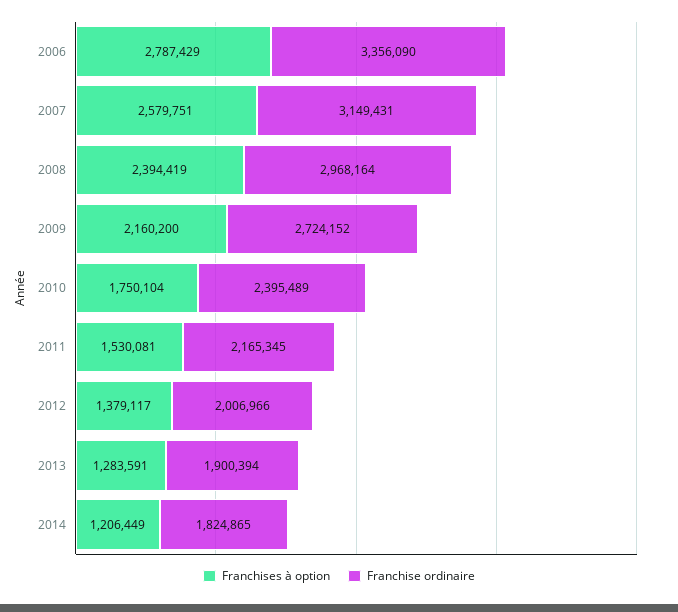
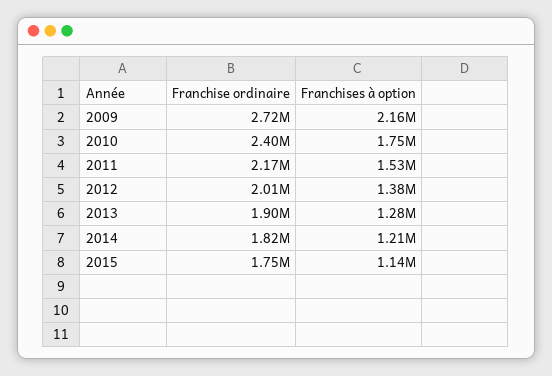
Franchises à option, 2006: 2787429 -> none
Franchise ordinaire, 2006: 3356090 -> none
Franchises à option, 2007: 2579751 -> none
Franchise ordinaire, 2007: 3149431 -> none
Franchises à option, 2008: 2394419 -> none
Franchise ordinaire, 2008: 2968164 -> none
Franchise ordinaire, 2015: none -> 1750000
Franchises à option, 2015: none -> 1140000

